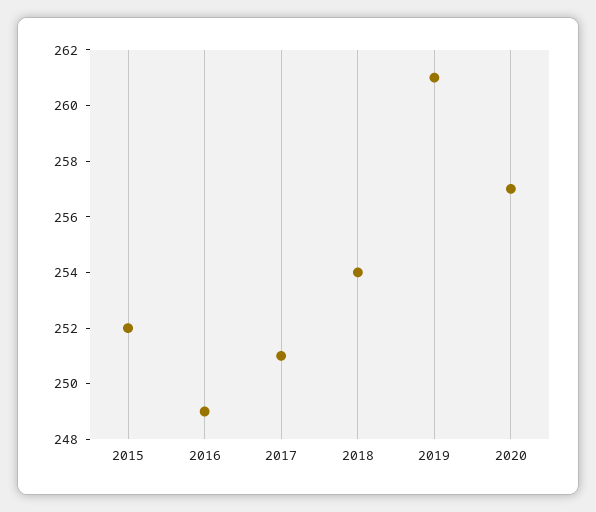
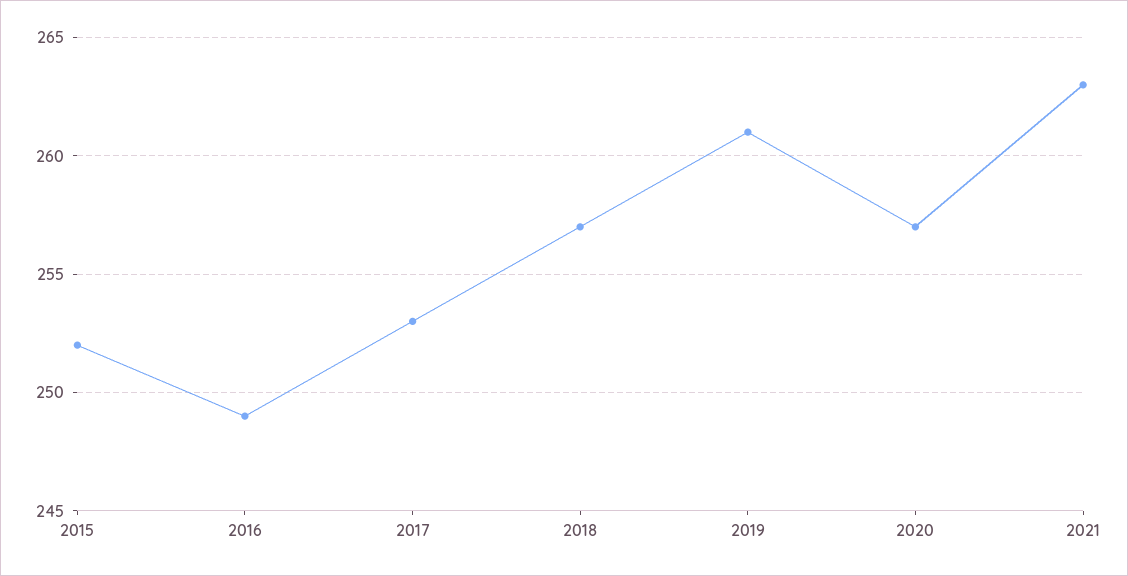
2017: 251 -> 253
2018: 254 -> 257
2021: none -> 263

